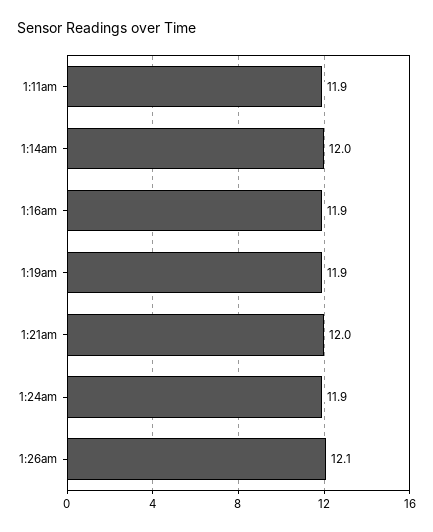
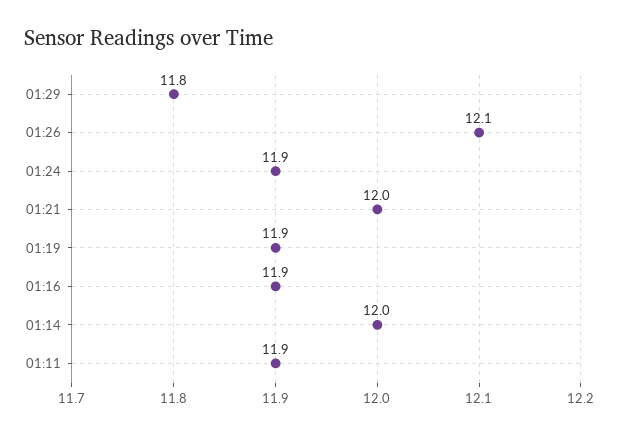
01:29: none -> 11.8

